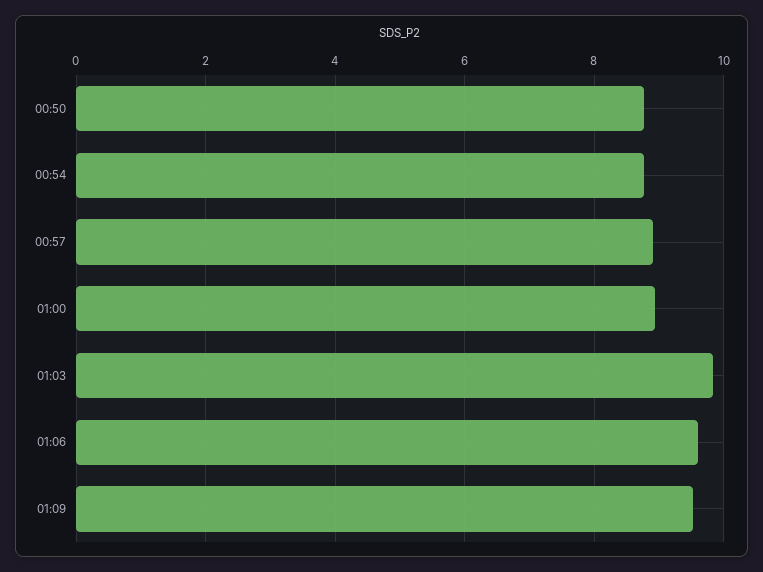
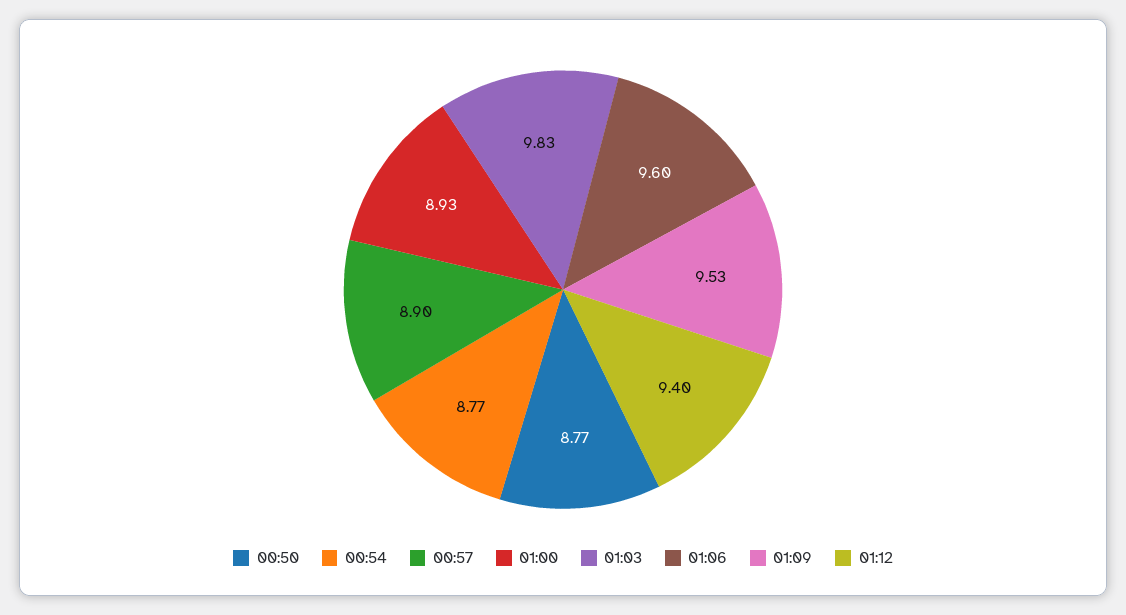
01:12: none -> 9.4

